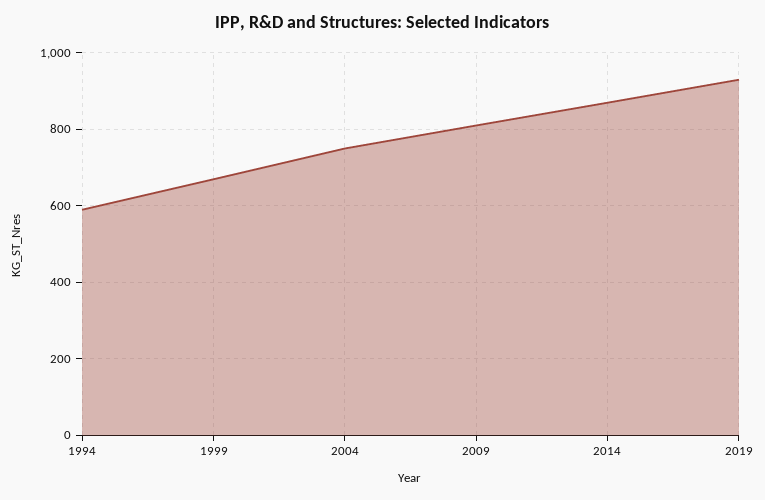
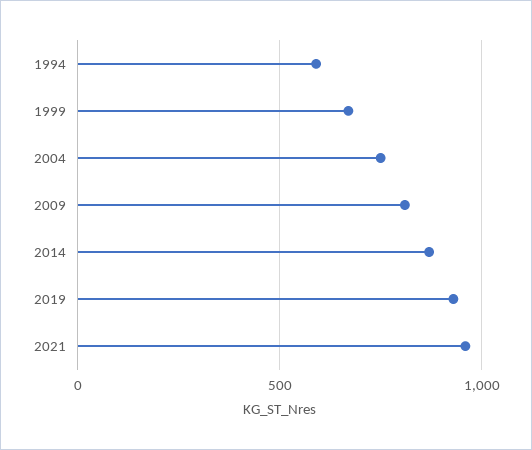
2021: none -> 950

